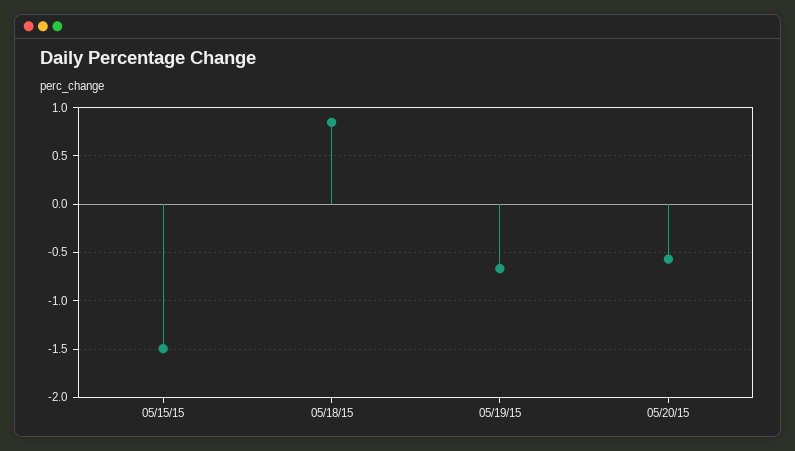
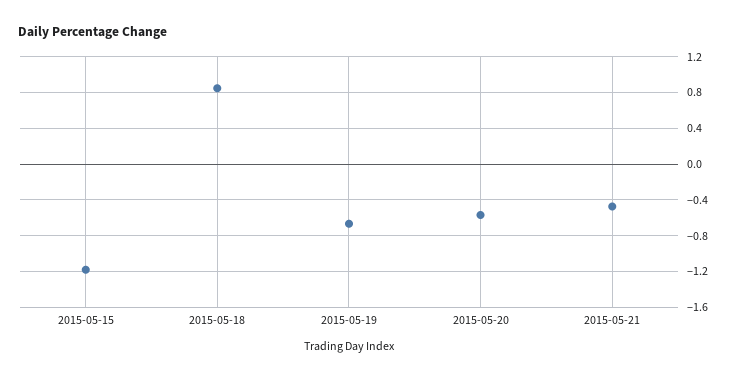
05/15/15: -1.5 -> -1.2
2015-05-21: none -> -0.5

